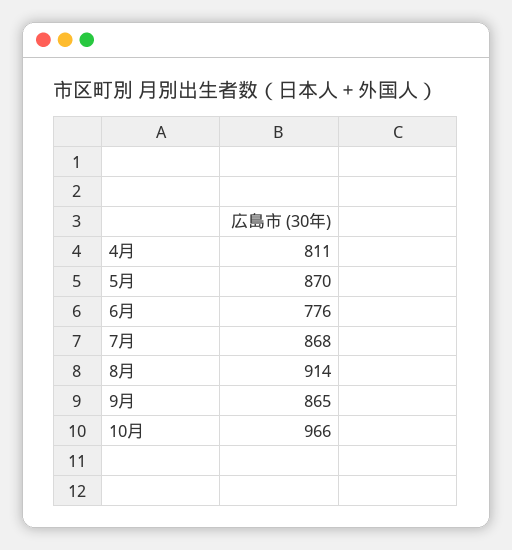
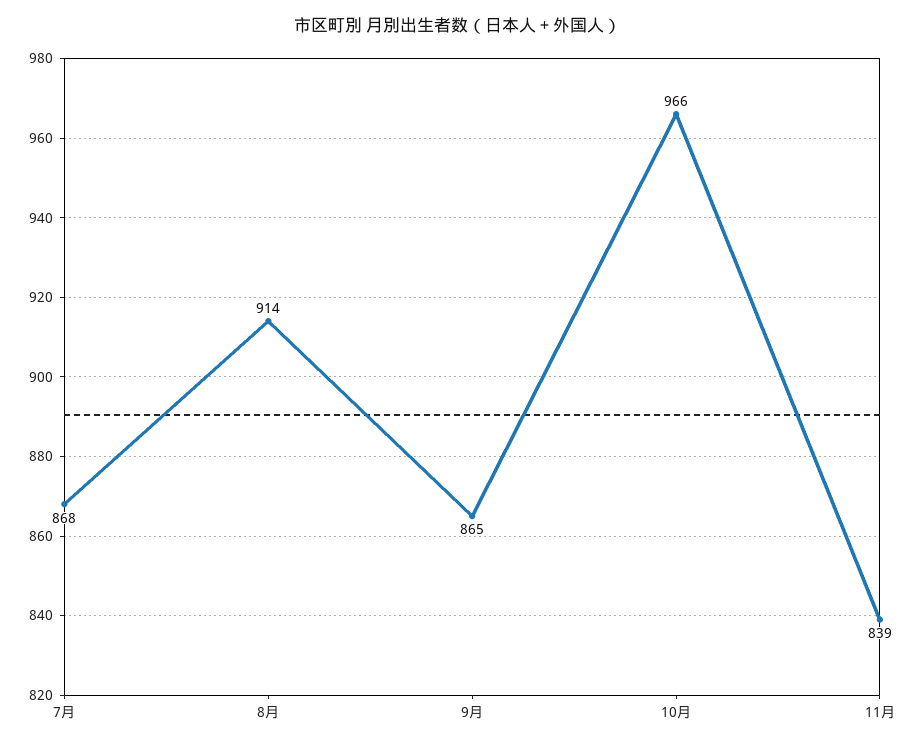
4月: 811 -> none
5月: 870 -> none
6月: 776 -> none
11月: none -> 839

